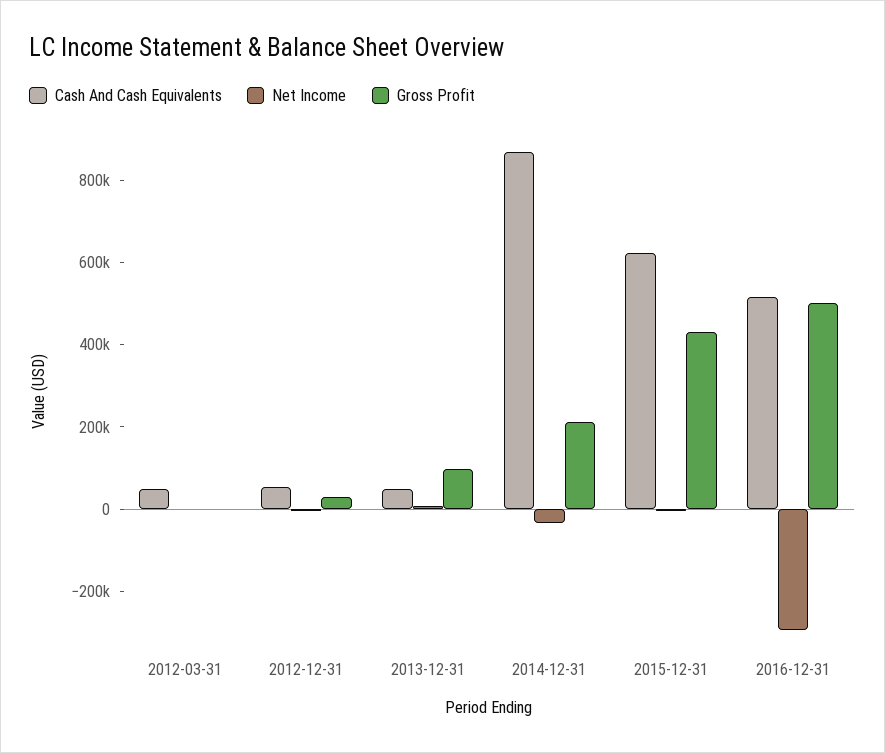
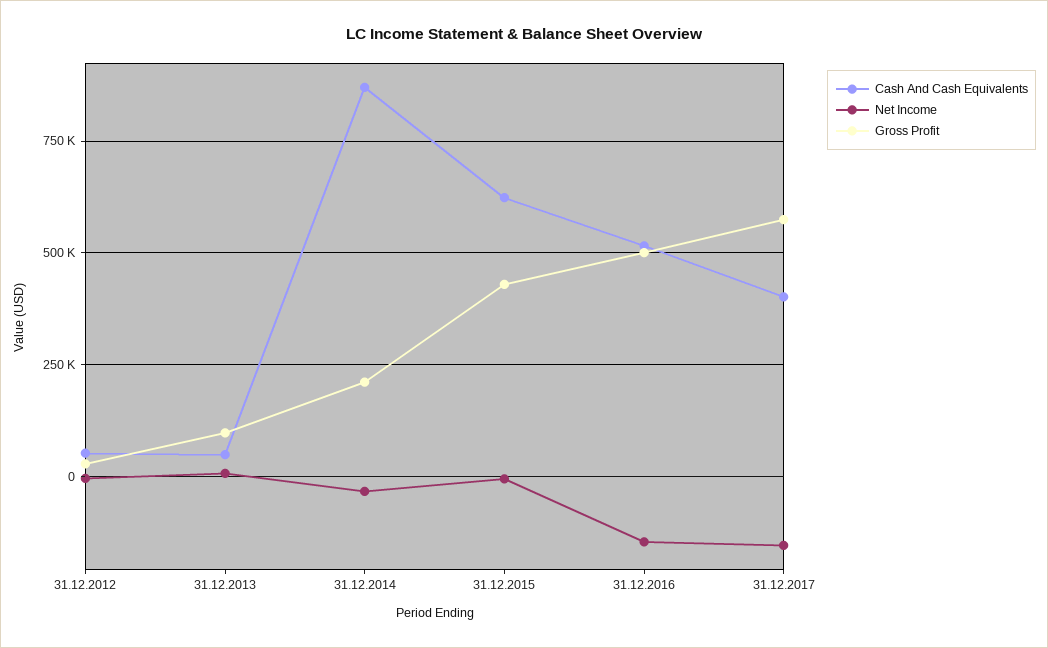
Cash And Cash Equivalents, 2012-03-31: 50000 -> none
Net Income, 2012-03-31: 0 -> none
Gross Profit, 2012-03-31: 0 -> none
Net Income, 2016-12-31: -300000 -> -150000
Cash And Cash Equivalents, 31.12.2017: none -> 400000
Net Income, 31.12.2017: none -> -150000
Gross Profit, 31.12.2017: none -> 575000

